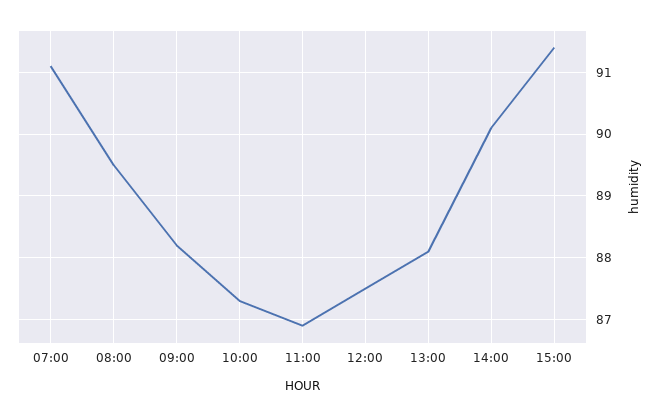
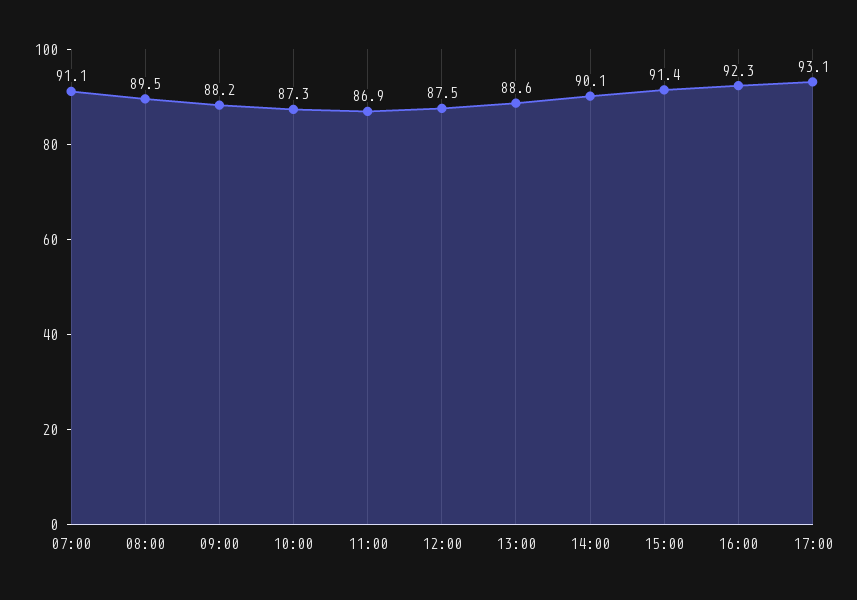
13:00: 88.1 -> 88.6
16:00: none -> 92.3
17:00: none -> 93.1

